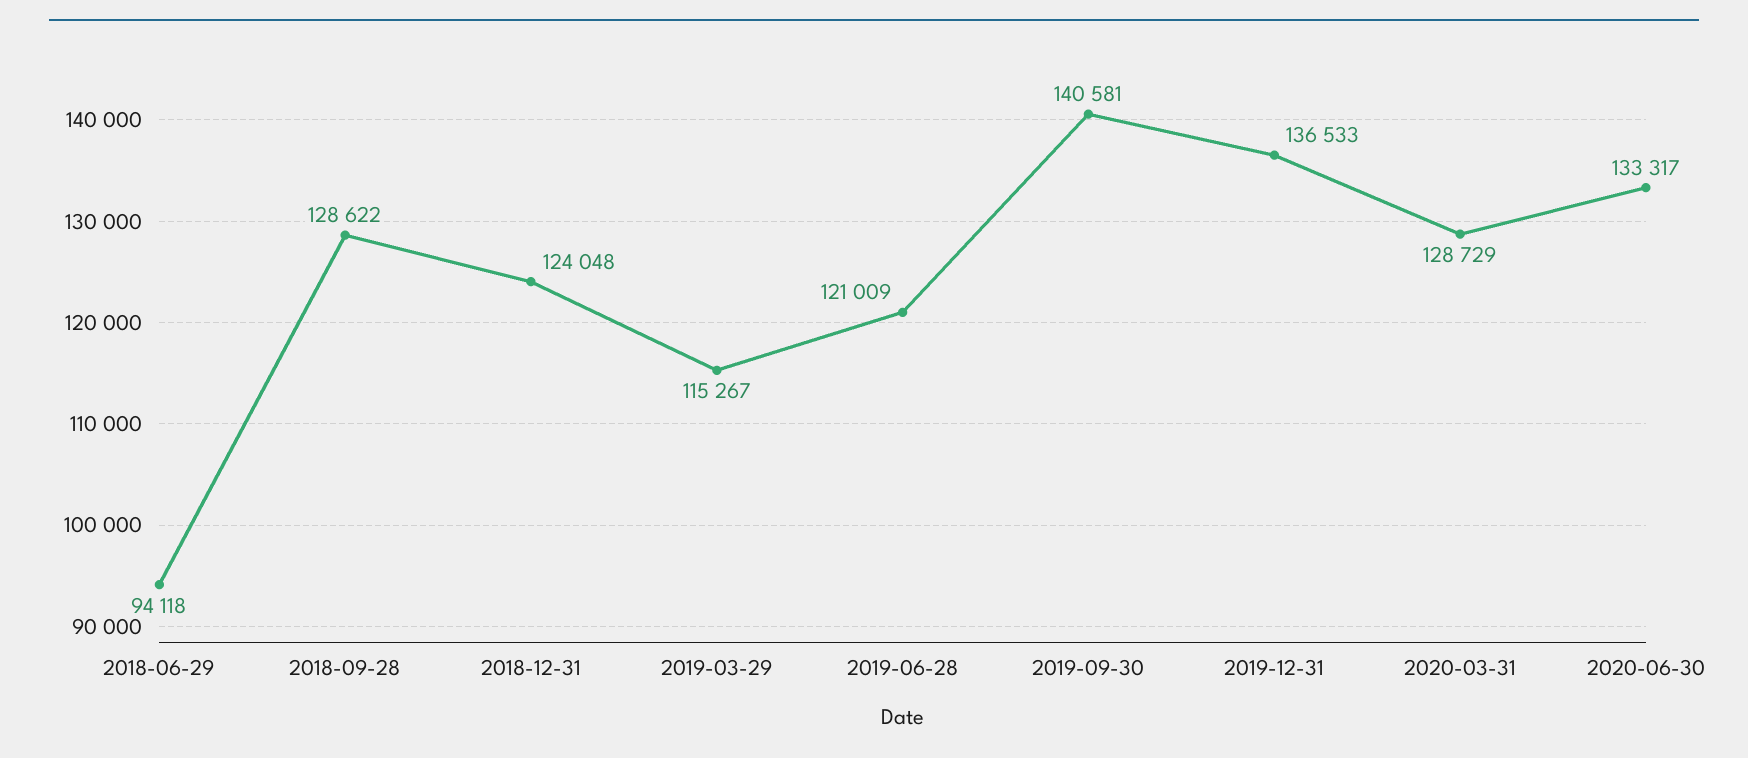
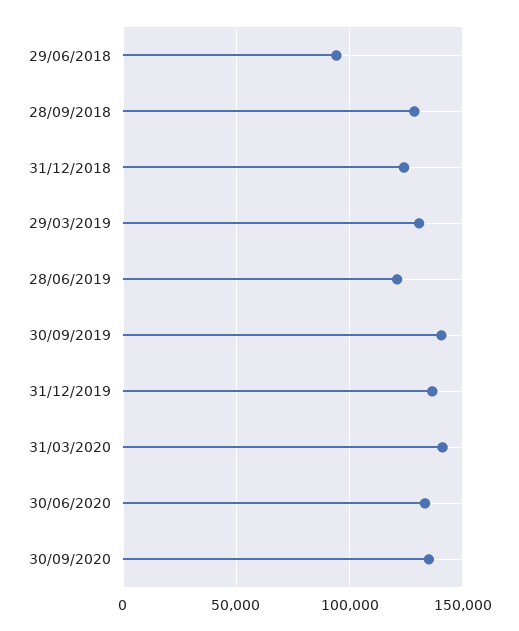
2019-03-29: 115267 -> 130000
2020-03-31: 128729 -> 140000
30/09/2020: none -> 135000

